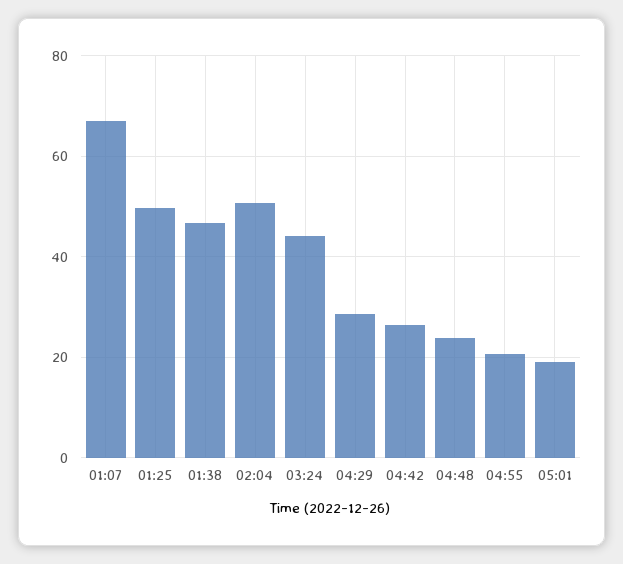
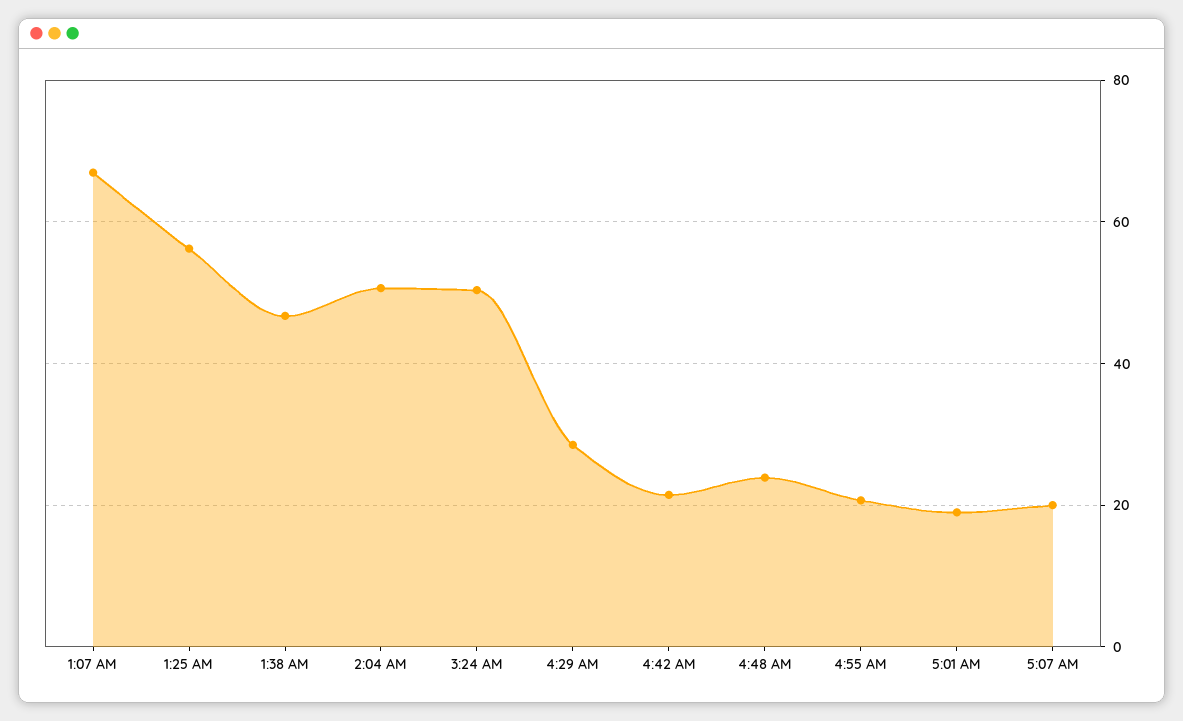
01:25: 50 -> 56
03:24: 44 -> 50
04:42: 26 -> 22
5:07 AM: none -> 20

